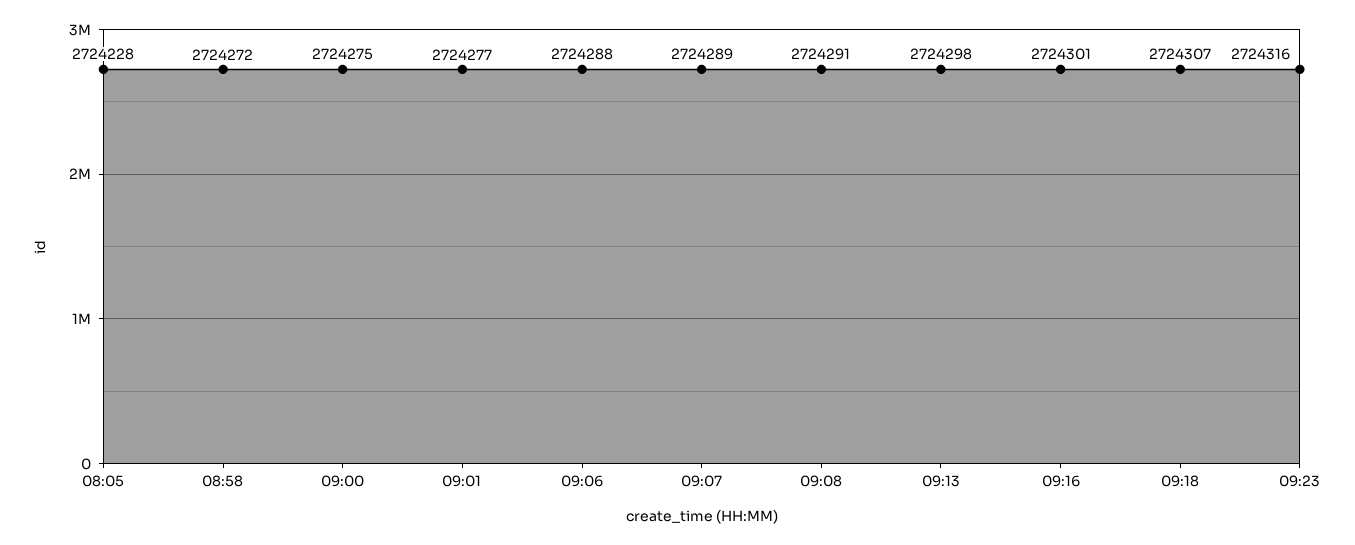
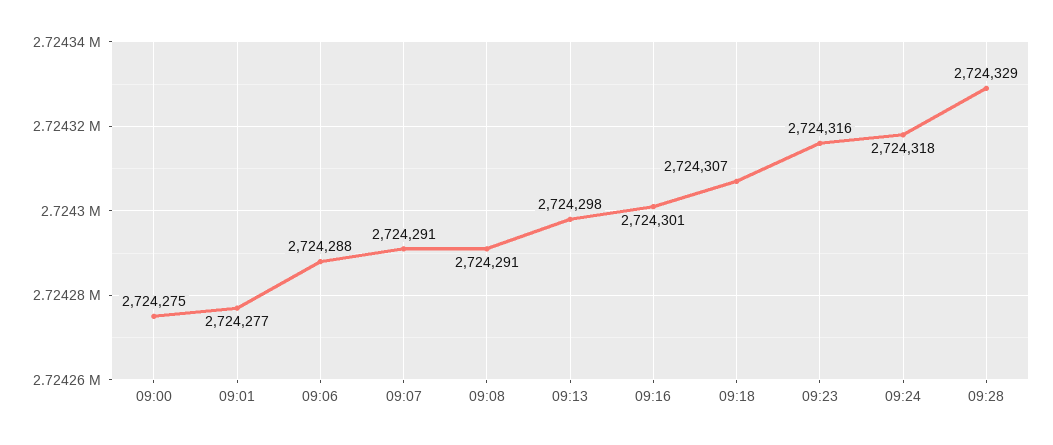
08:05: 2724228 -> none
08:58: 2724272 -> none
09:07: 2724289 -> 2724291
09:24: none -> 2724318
09:28: none -> 2724329

